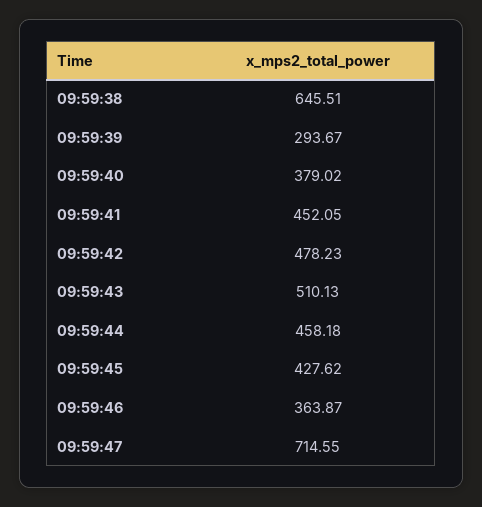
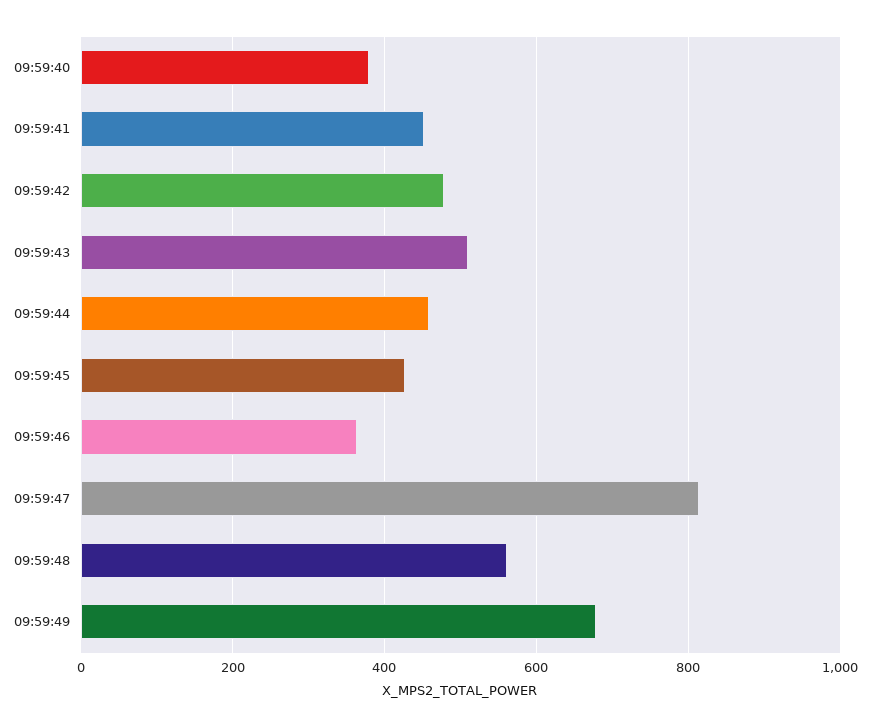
09:59:38: 645.51 -> none
09:59:39: 293.67 -> none
09:59:47: 714.55 -> 820
09:59:48: none -> 560
09:59:49: none -> 680

